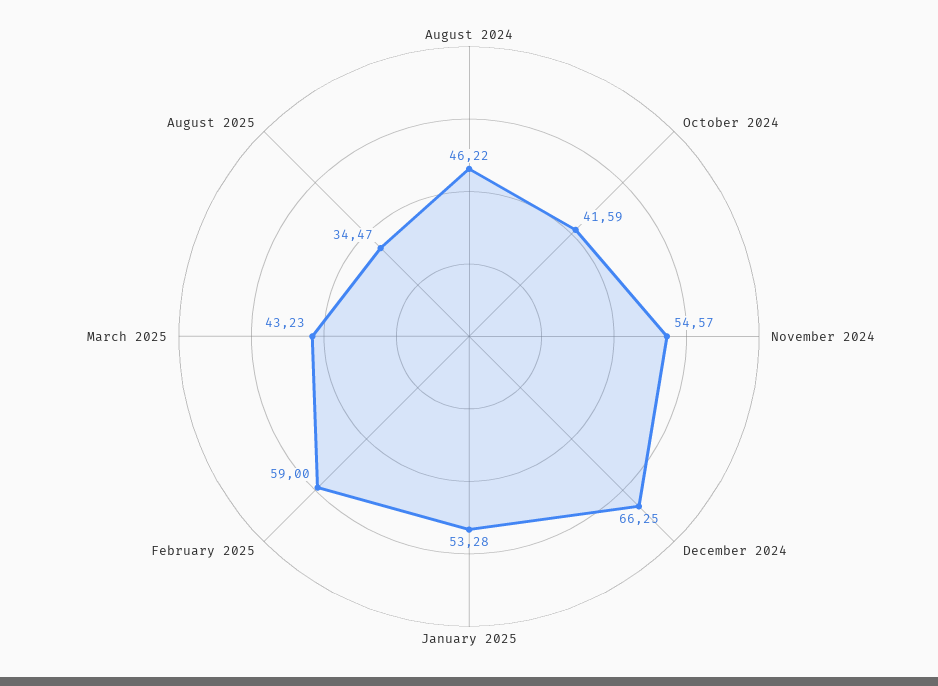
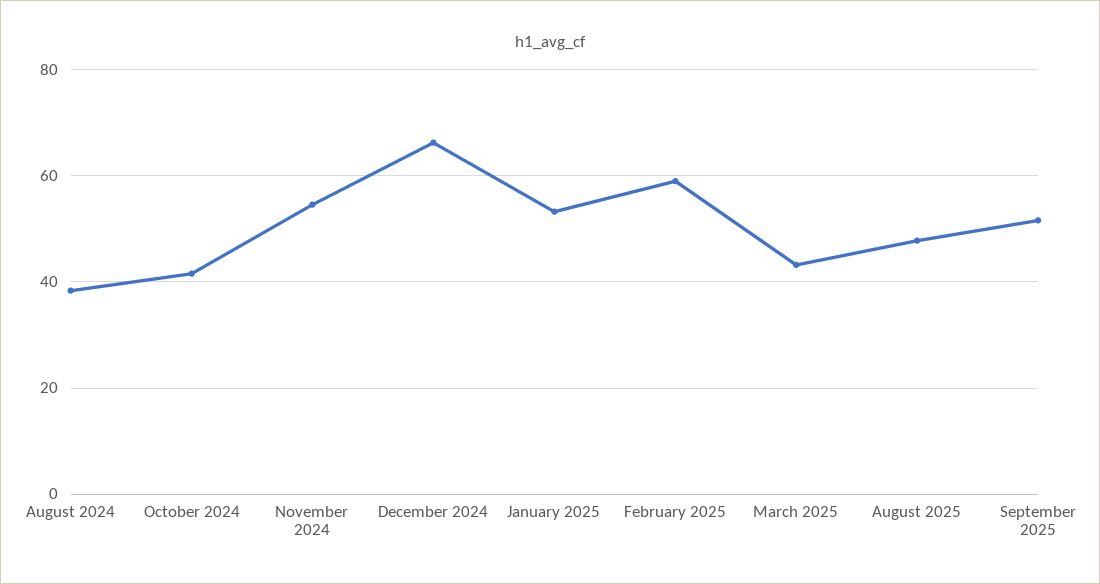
August 2024: 46.22 -> 38
August 2025: 34.47 -> 48
September 2025: none -> 52

